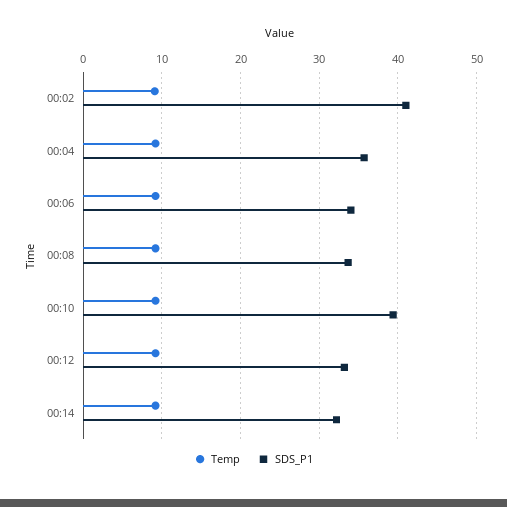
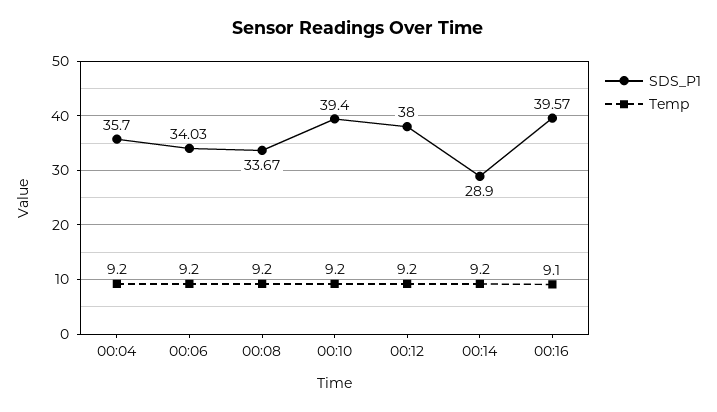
Temp, 00:02: 9 -> none
SDS_P1, 00:02: 41 -> none
SDS_P1, 00:12: 33 -> 38
SDS_P1, 00:14: 32 -> 28.9
SDS_P1, 00:16: none -> 39.57
Temp, 00:16: none -> 9.1

